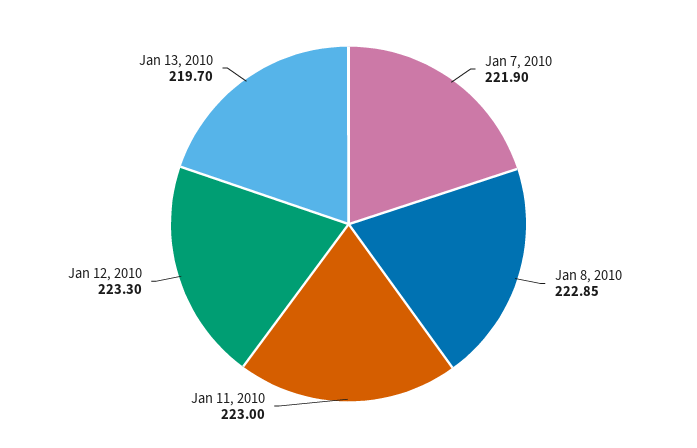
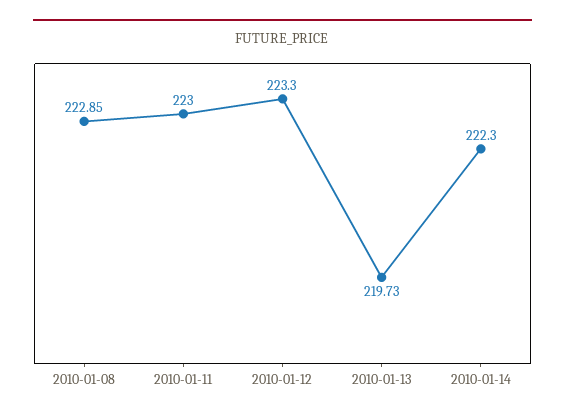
Jan 7, 2010: 221.9 -> none
Jan 13, 2010: 219.7 -> 219.73
2010-01-14: none -> 222.3

